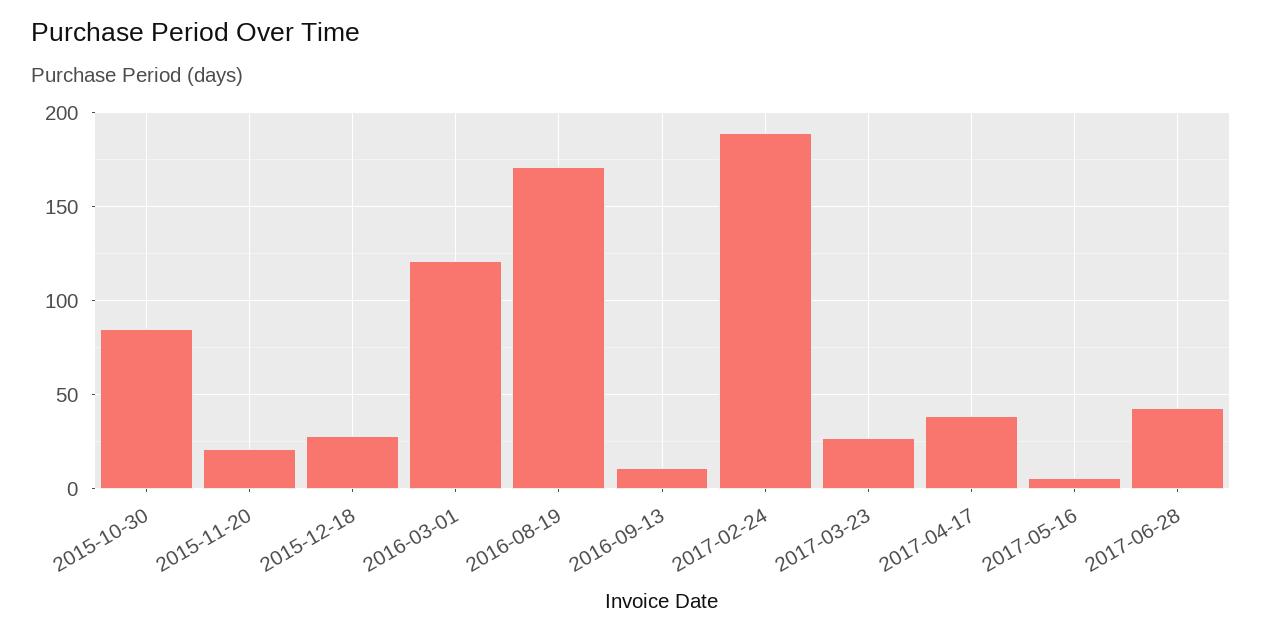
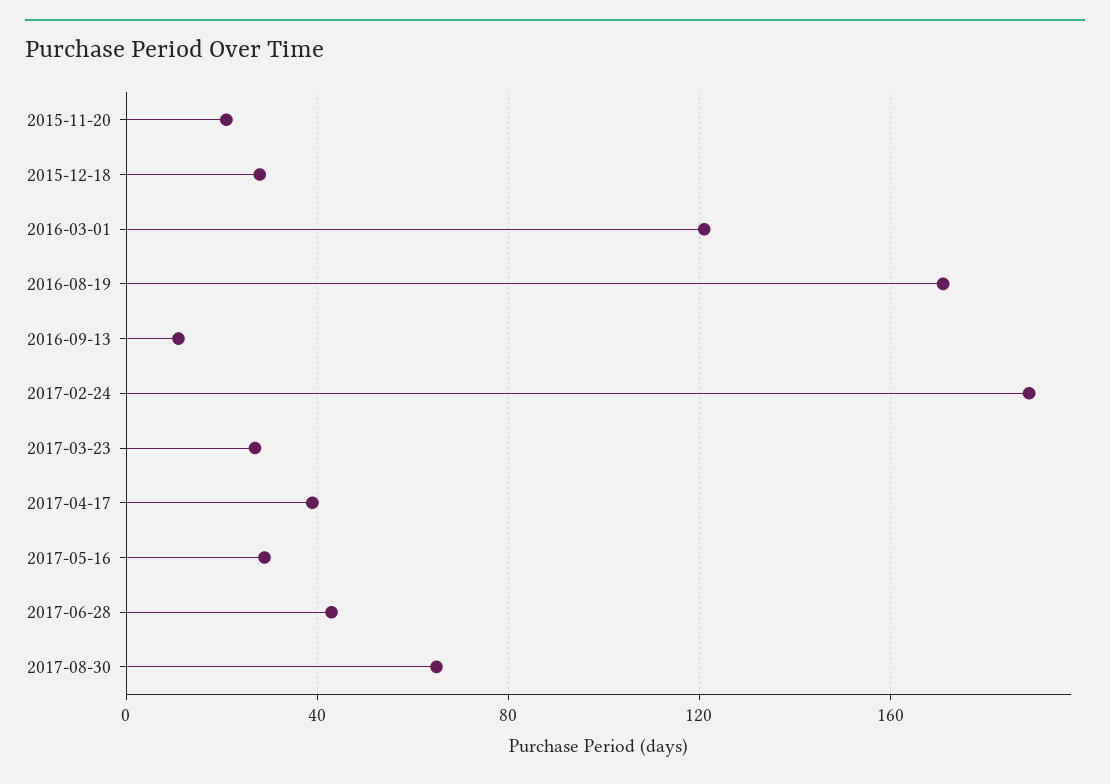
2015-10-30: 85 -> none
2017-05-16: 5 -> 30
2017-08-30: none -> 65

